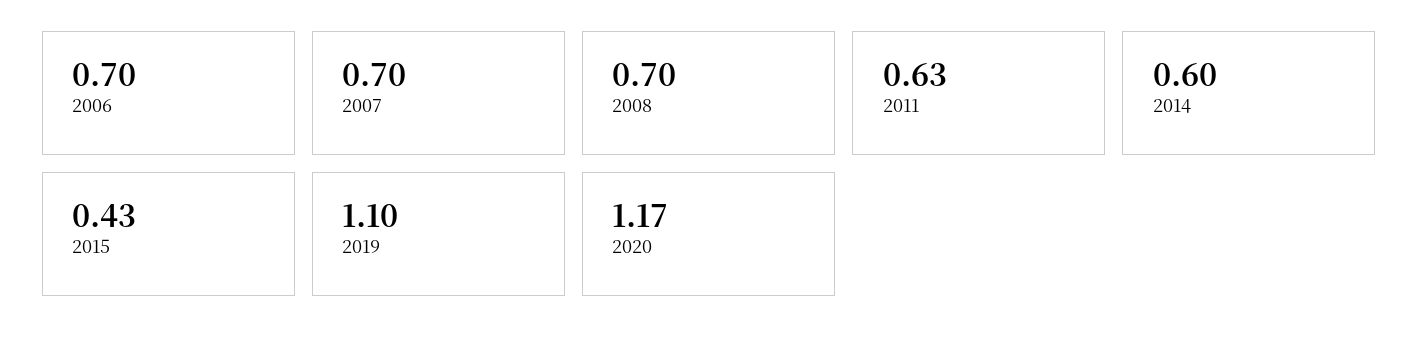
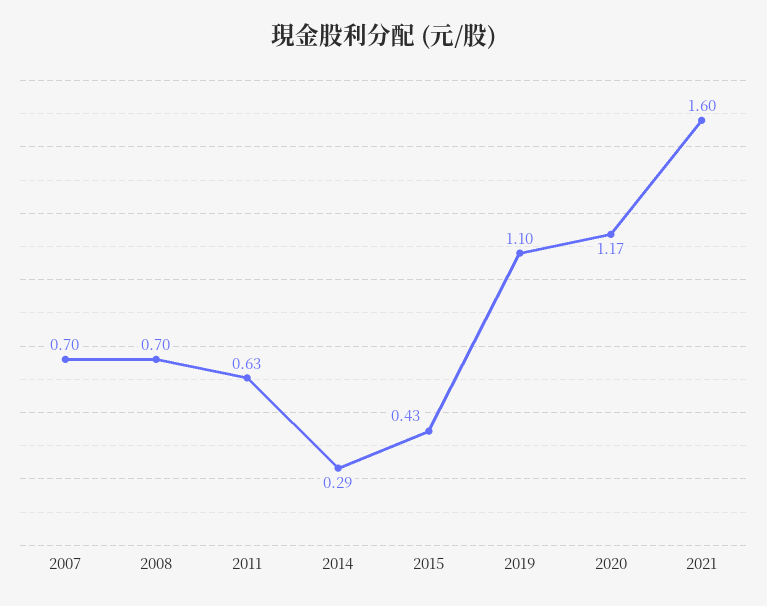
2006: 0.7 -> none
2014: 0.6 -> 0.29
2021: none -> 1.6

